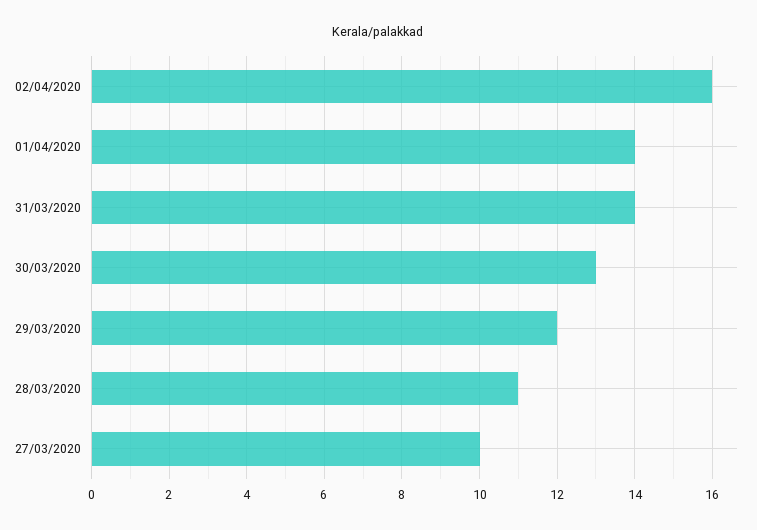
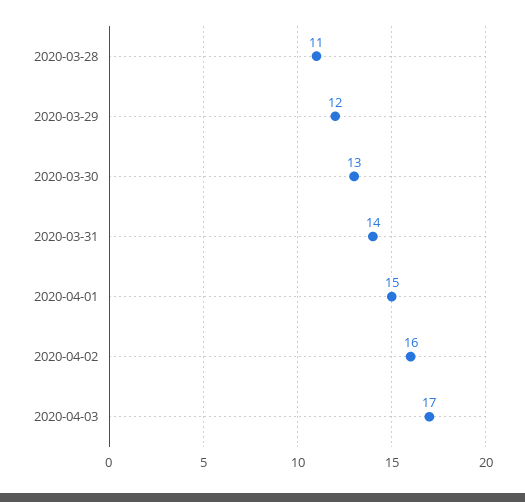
01/04/2020: 14 -> 15
27/03/2020: 10 -> none
2020-04-03: none -> 17

